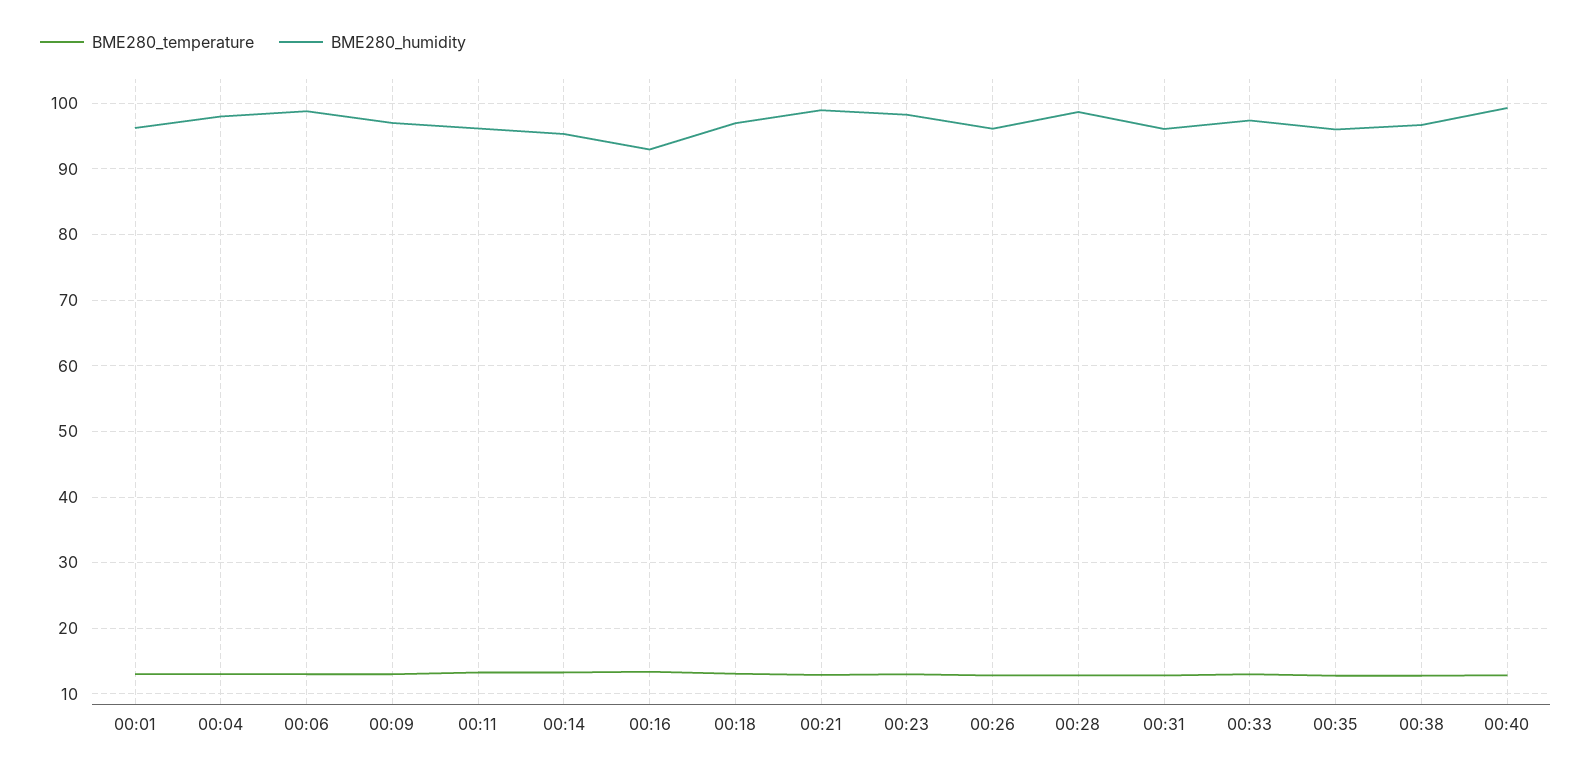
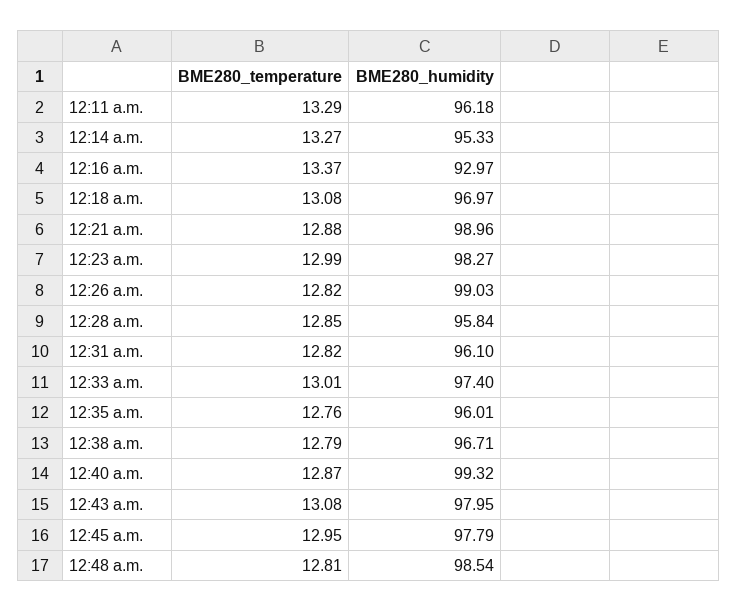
BME280_temperature, 00:01: 13 -> none
BME280_humidity, 00:01: 96 -> none
BME280_temperature, 00:04: 13 -> none
BME280_humidity, 00:04: 98 -> none
BME280_temperature, 00:06: 13 -> none
BME280_humidity, 00:06: 99 -> none
BME280_temperature, 00:09: 13 -> none
BME280_humidity, 00:09: 97 -> none
BME280_humidity, 00:26: 96 -> 99.03
BME280_humidity, 00:28: 99 -> 95.84
BME280_temperature, 12:43 a.m.: none -> 13.08
BME280_humidity, 12:43 a.m.: none -> 97.95
BME280_temperature, 12:45 a.m.: none -> 12.95
BME280_humidity, 12:45 a.m.: none -> 97.79
BME280_temperature, 12:48 a.m.: none -> 12.81
BME280_humidity, 12:48 a.m.: none -> 98.54

